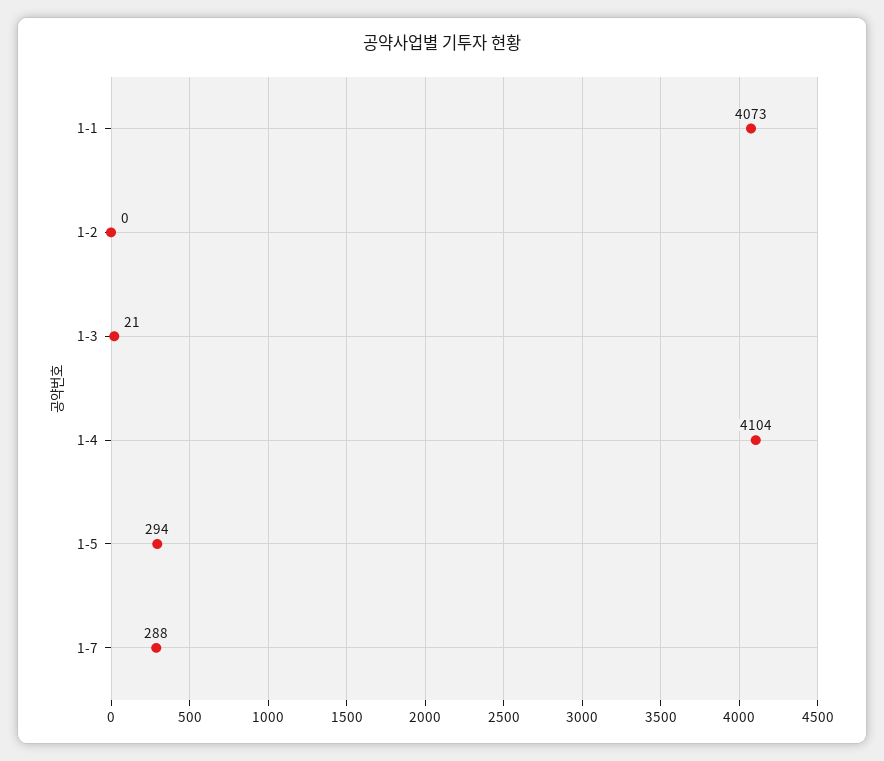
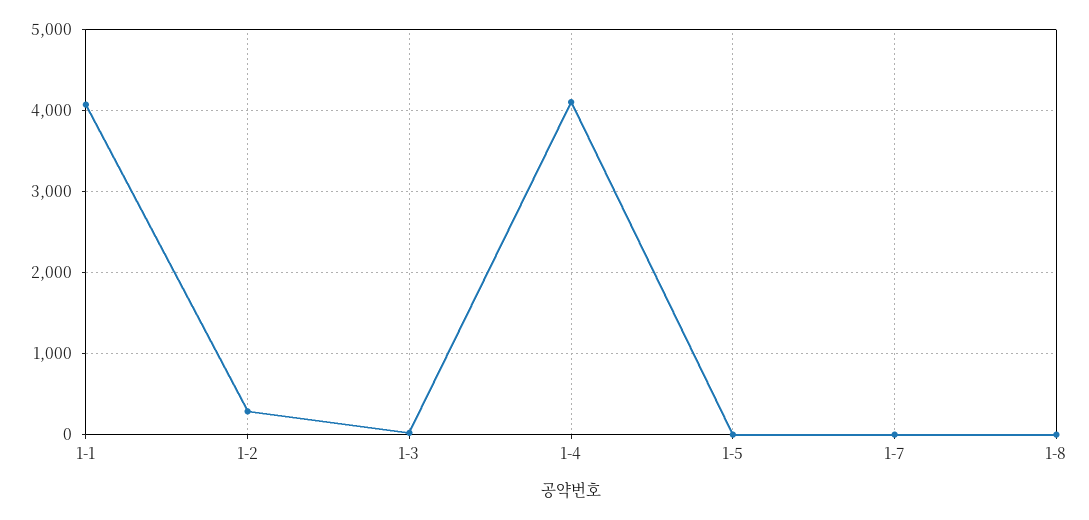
1-2: 0 -> 300
1-5: 294 -> 0
1-7: 288 -> 0
1-8: none -> 0

